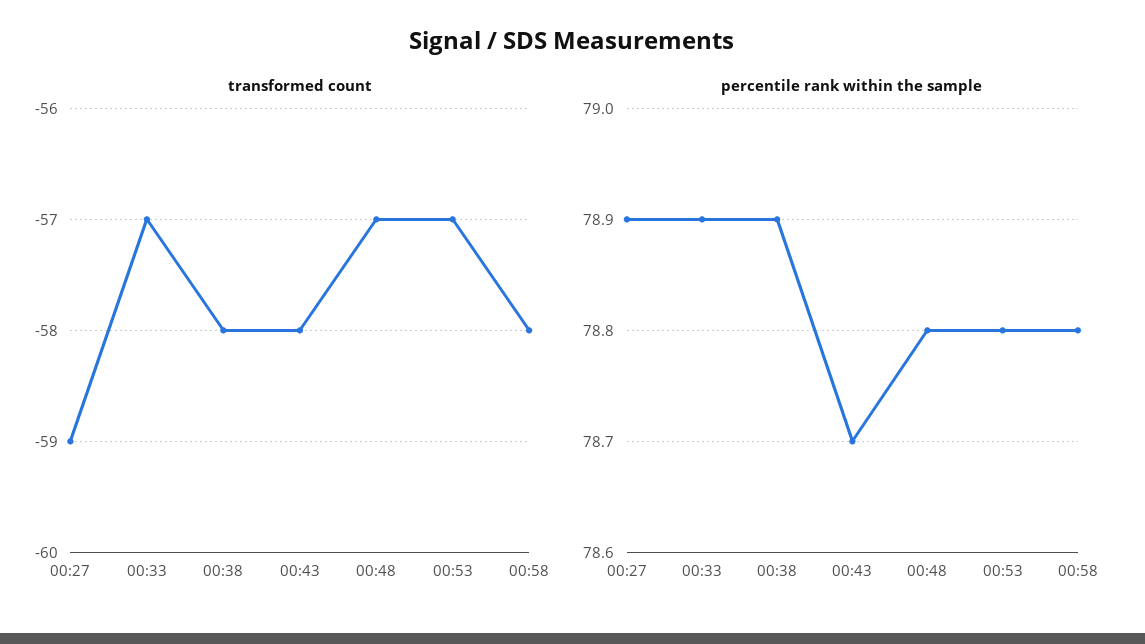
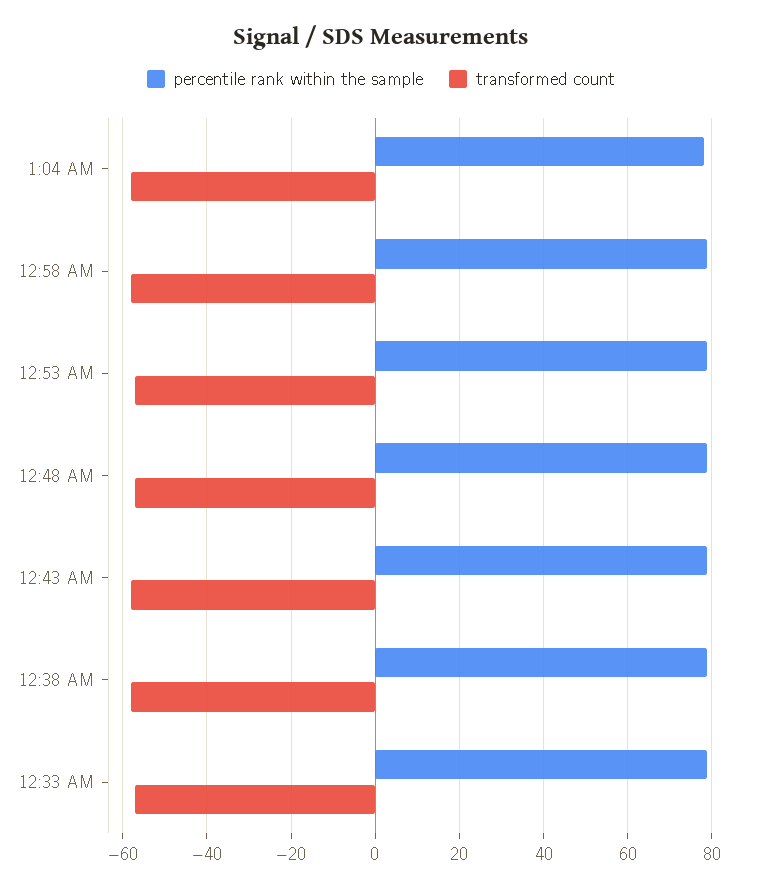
transformed count, 00:27: -59 -> none
percentile rank within the sample, 00:27: 78.9 -> none
percentile rank within the sample, 1:04 AM: none -> 78
transformed count, 1:04 AM: none -> -58

